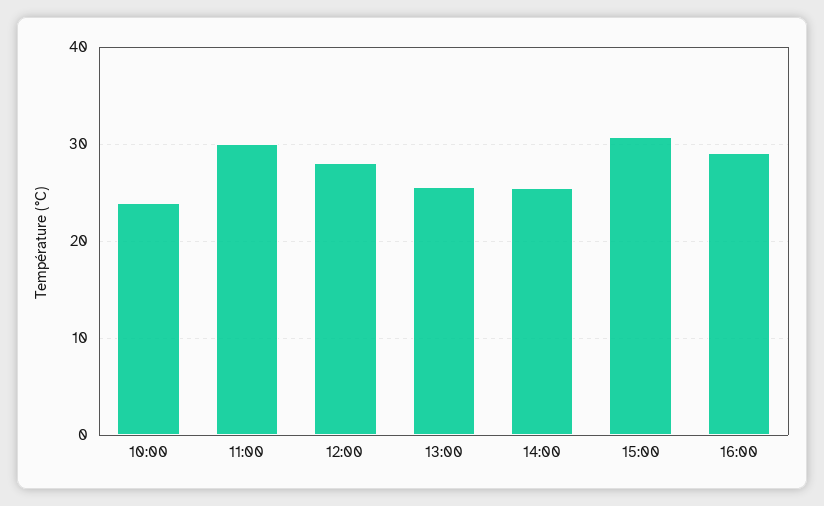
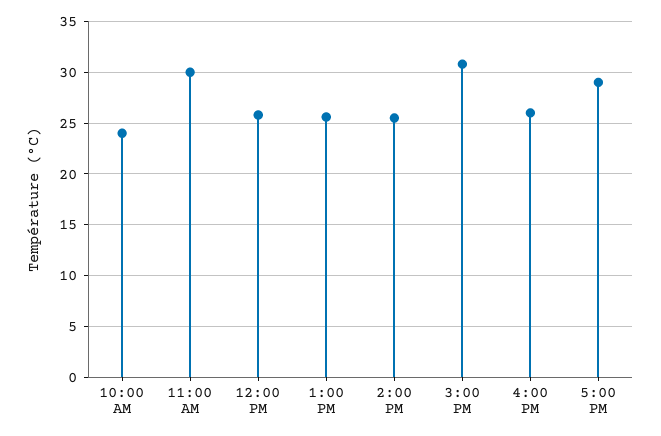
12:00: 28 -> 26
16:00: 29 -> 26
5:00 PM: none -> 29

